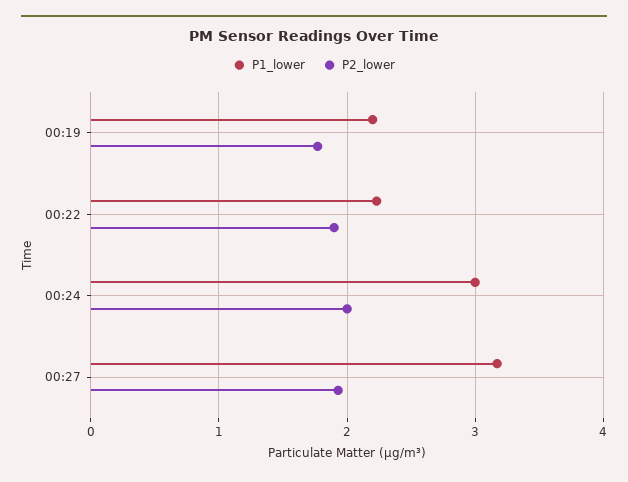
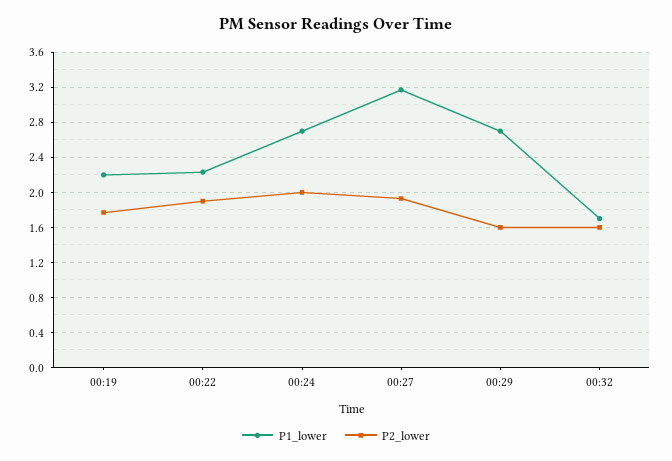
P1_lower, 00:24: 3 -> 2.7
P1_lower, 00:29: none -> 2.7
P2_lower, 00:29: none -> 1.6
P1_lower, 00:32: none -> 1.7
P2_lower, 00:32: none -> 1.6

